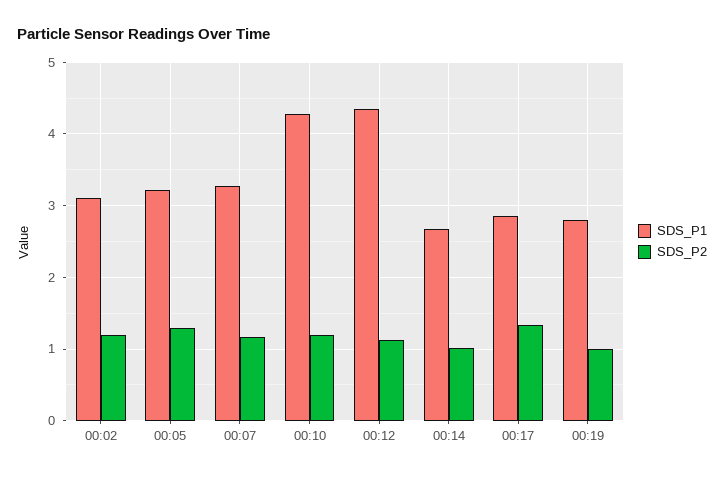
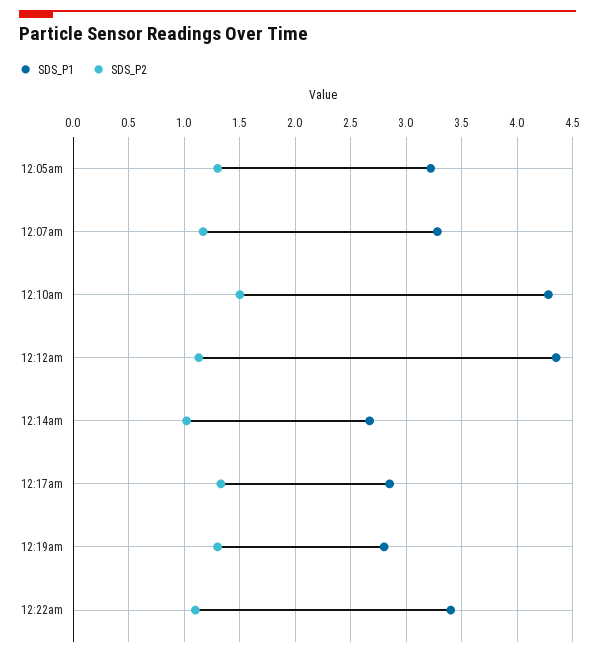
SDS_P1, 00:02: 3.1 -> none
SDS_P2, 00:02: 1.2 -> none
SDS_P2, 00:10: 1.2 -> 1.5
SDS_P2, 00:19: 1 -> 1.3
SDS_P1, 12:22am: none -> 3.4
SDS_P2, 12:22am: none -> 1.1

